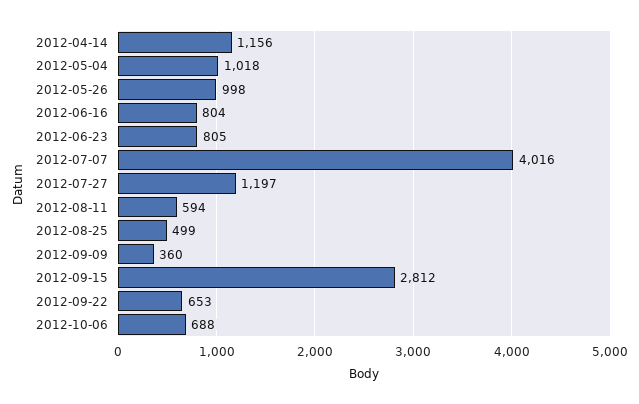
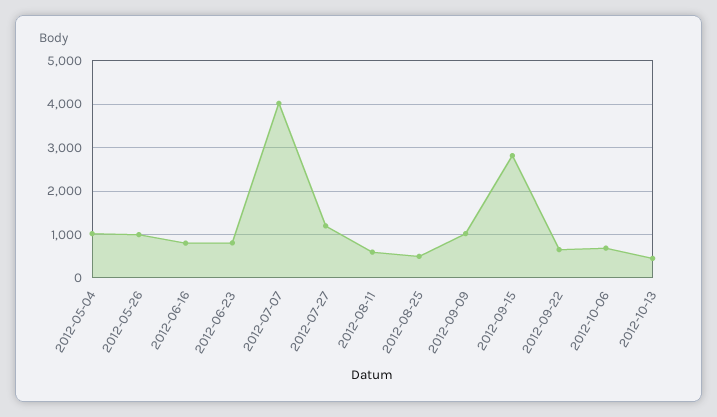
2012-04-14: 1156 -> none
2012-09-09: 360 -> 1000
2012-10-13: none -> 400

